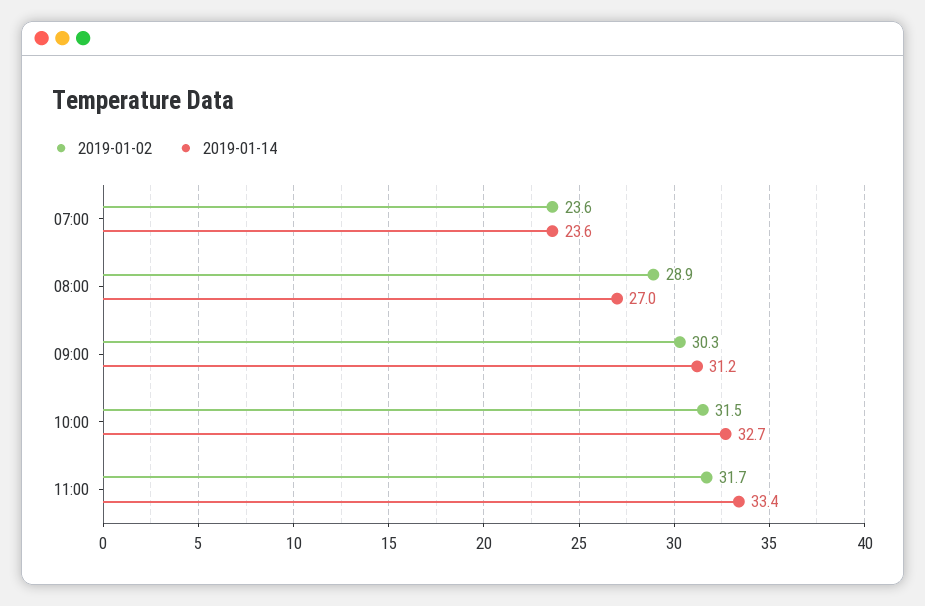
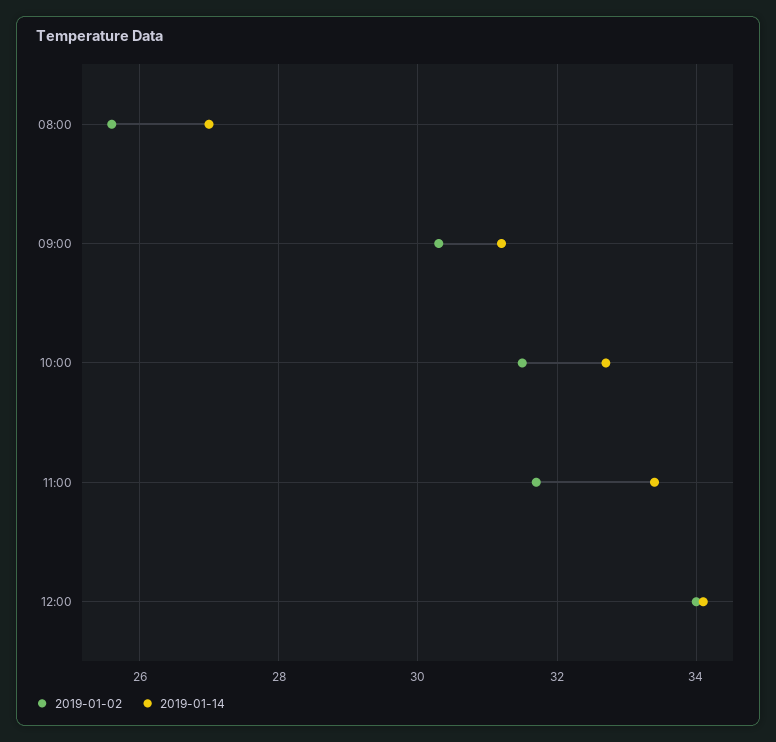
2019-01-02, 07:00: 23.6 -> none
2019-01-14, 07:00: 23.6 -> none
2019-01-02, 08:00: 28.9 -> 25.5
2019-01-02, 12:00: none -> 34
2019-01-14, 12:00: none -> 34

